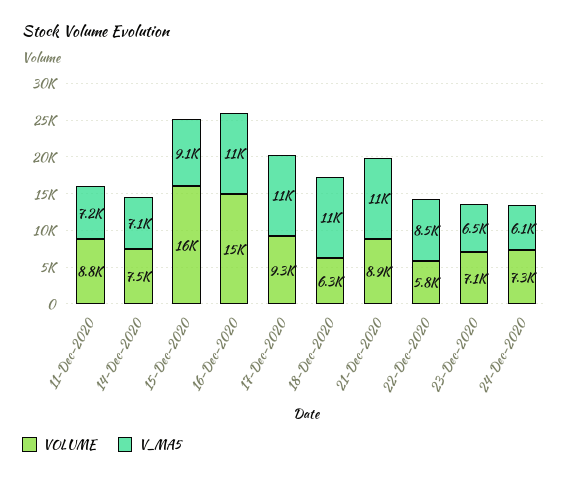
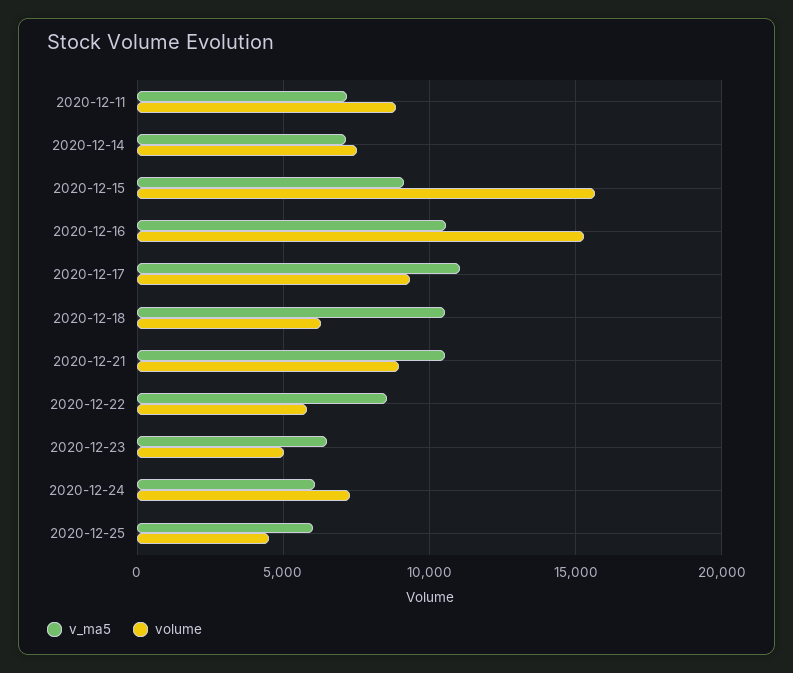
VOLUME, 23-Dec-2020: 7100 -> 5000
V_MA5, 2020-12-25: none -> 6000
VOLUME, 2020-12-25: none -> 4500

